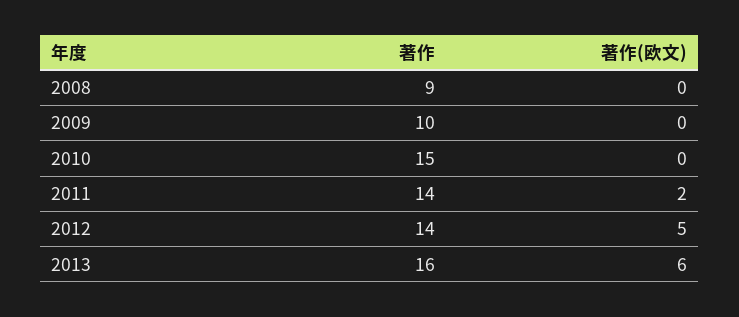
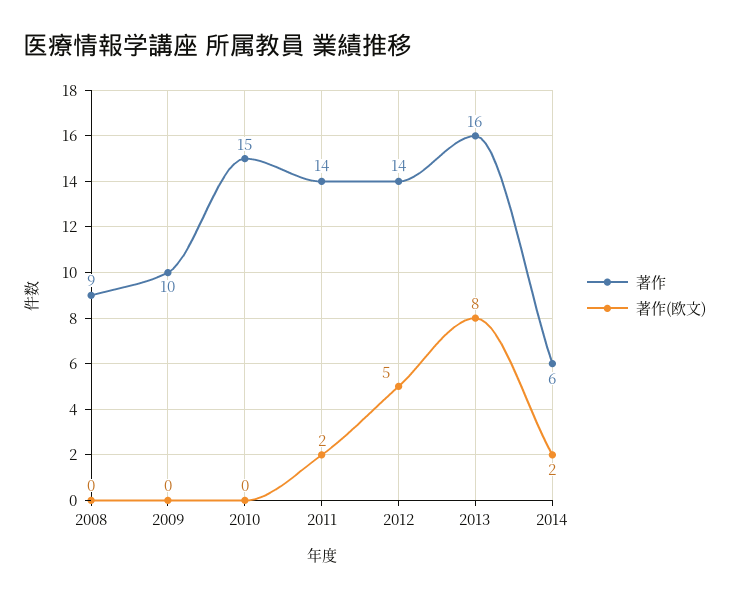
著作(欧文), 2013: 6 -> 8
著作, 2014: none -> 6
著作(欧文), 2014: none -> 2

